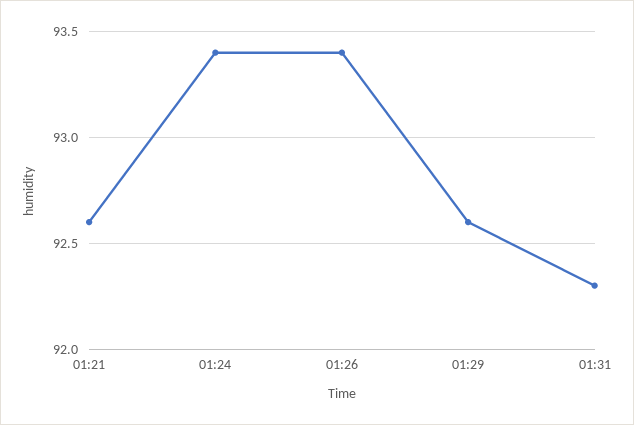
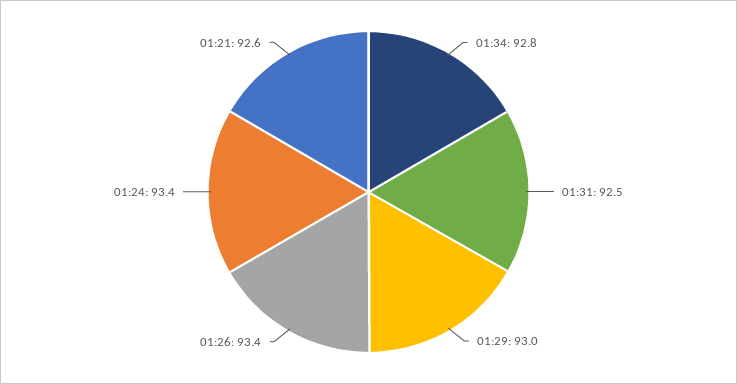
01:29: 92.6 -> 93
01:31: 92.3 -> 92.5
01:34: none -> 92.8

